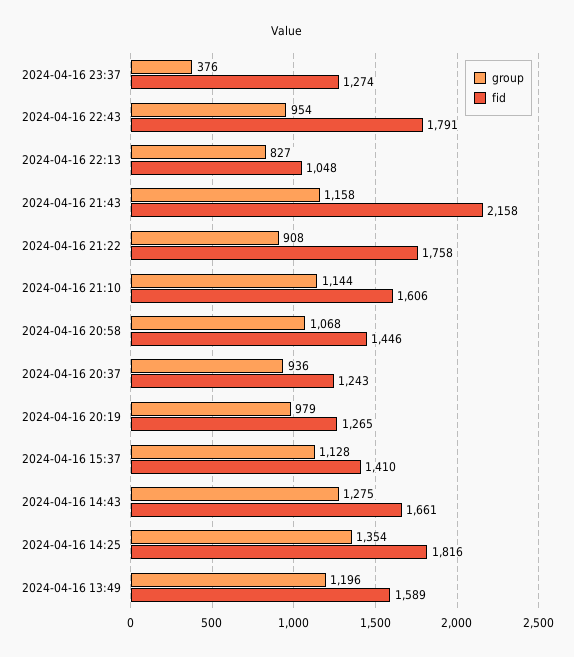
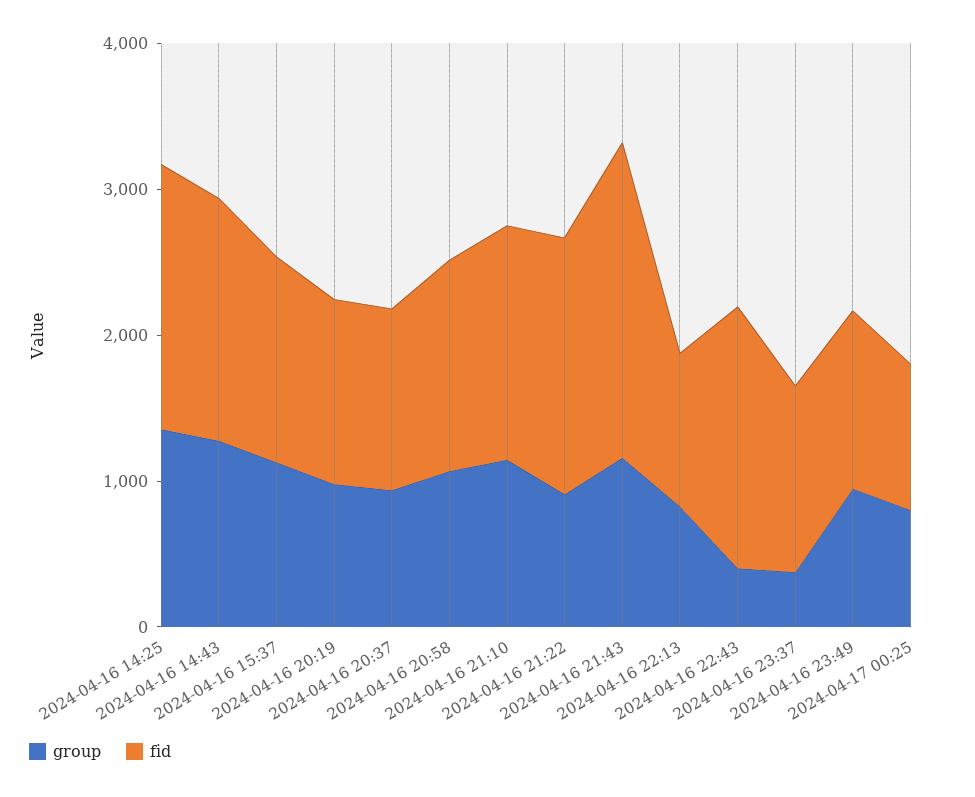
group, 2024-04-16 22:43: 954 -> 400
group, 2024-04-16 13:49: 1196 -> none
fid, 2024-04-16 13:49: 1589 -> none
group, 2024-04-16 23:49: none -> 1000
fid, 2024-04-16 23:49: none -> 1200
group, 2024-04-17 00:25: none -> 800
fid, 2024-04-17 00:25: none -> 1000

